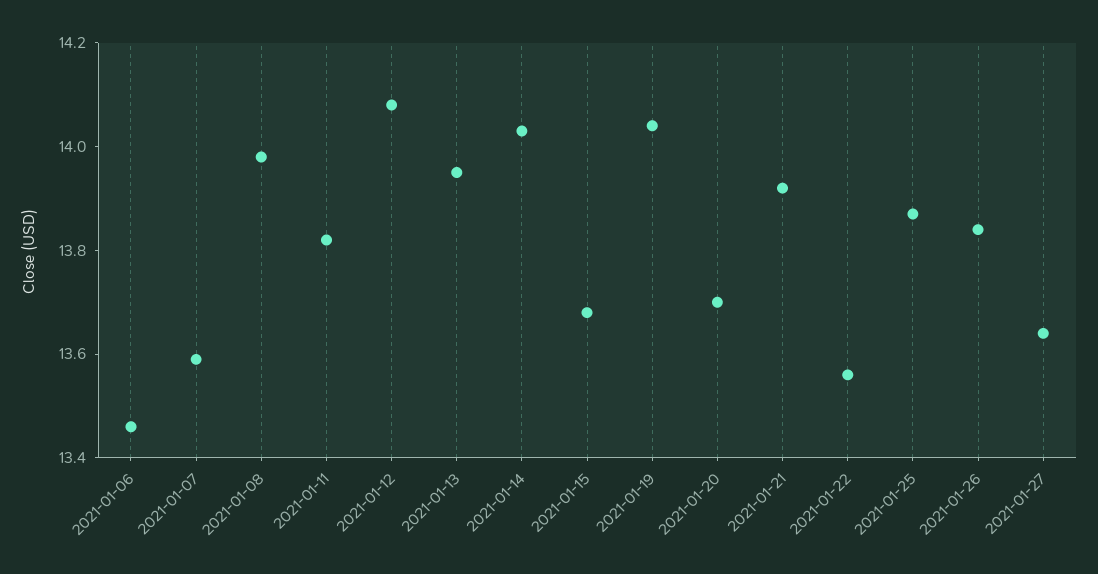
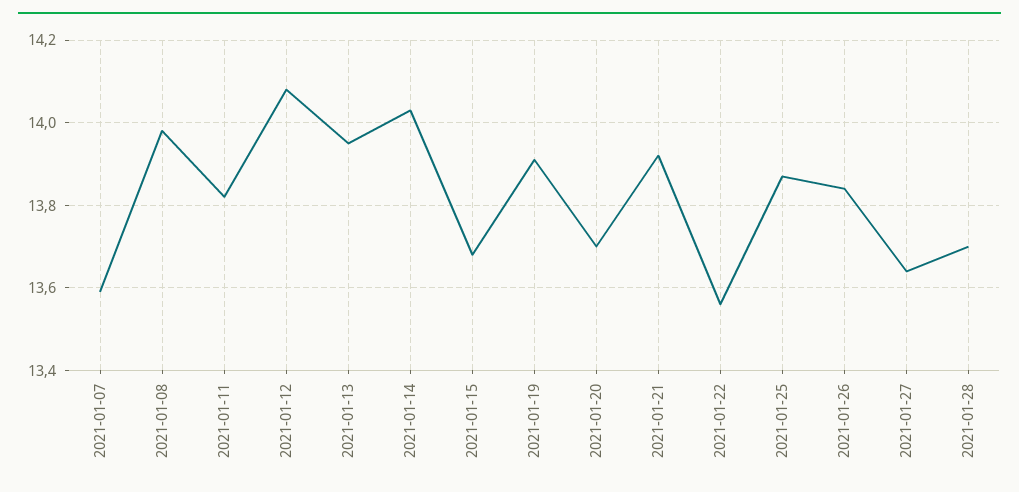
2021-01-06: 13.45 -> none
2021-01-19: 14.05 -> 13.9
2021-01-28: none -> 13.7

